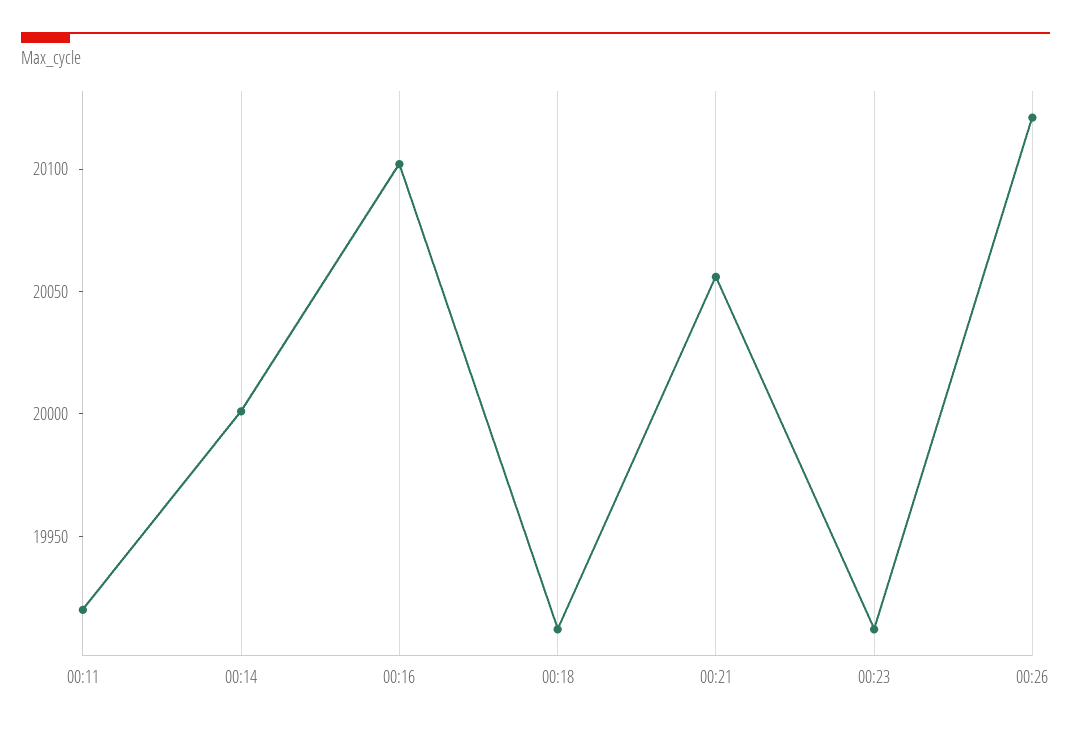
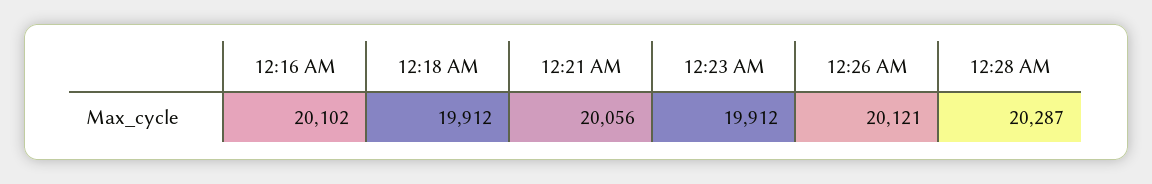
00:11: 19920 -> none
00:14: 20000 -> none
12:28 AM: none -> 20287

